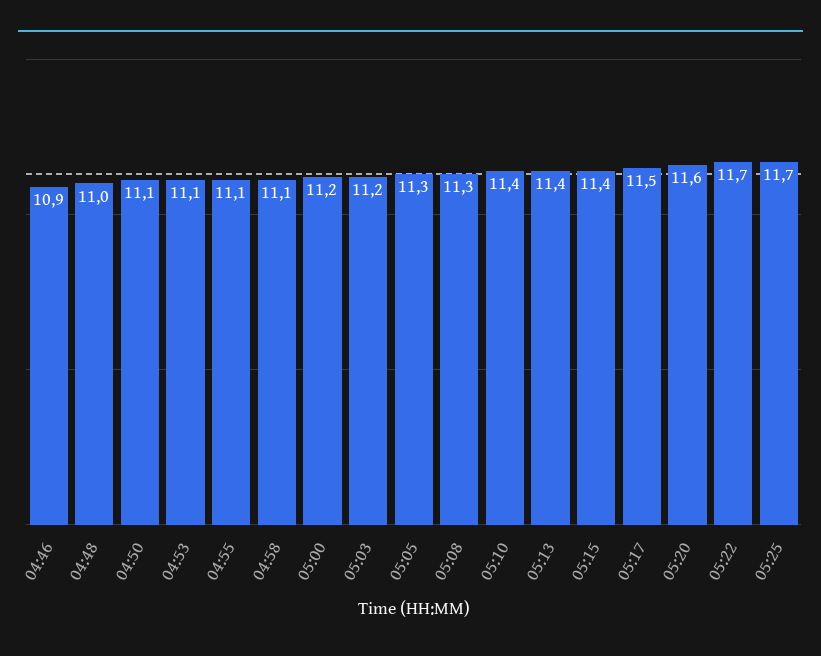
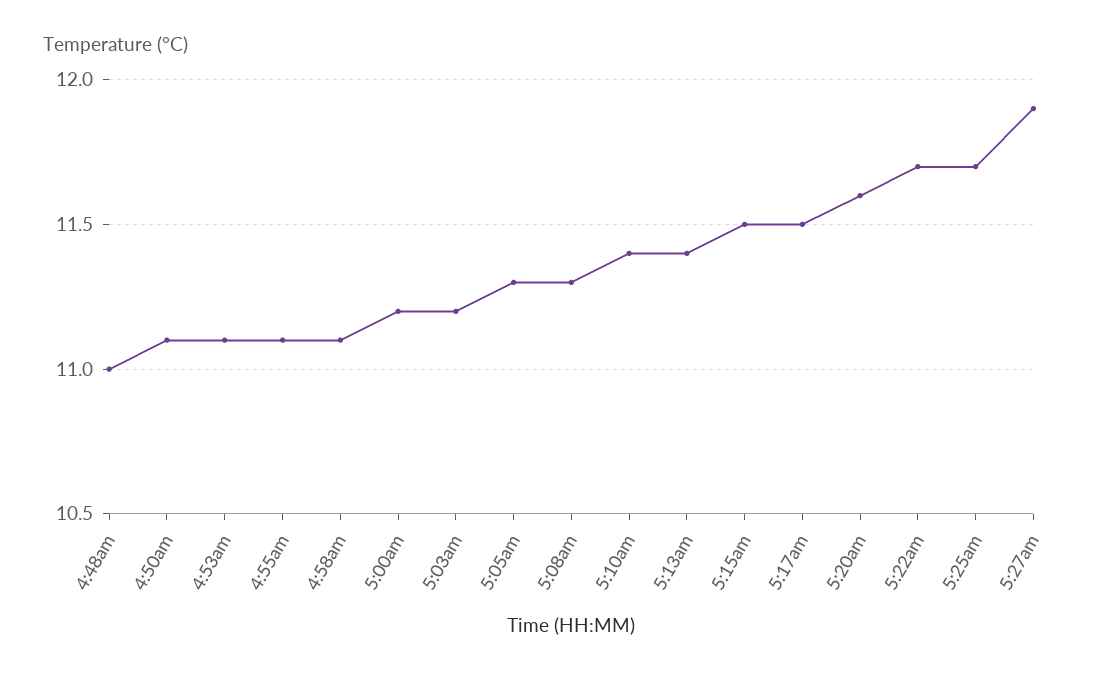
04:46: 10.9 -> none
05:15: 11.4 -> 11.5
5:27am: none -> 11.9

